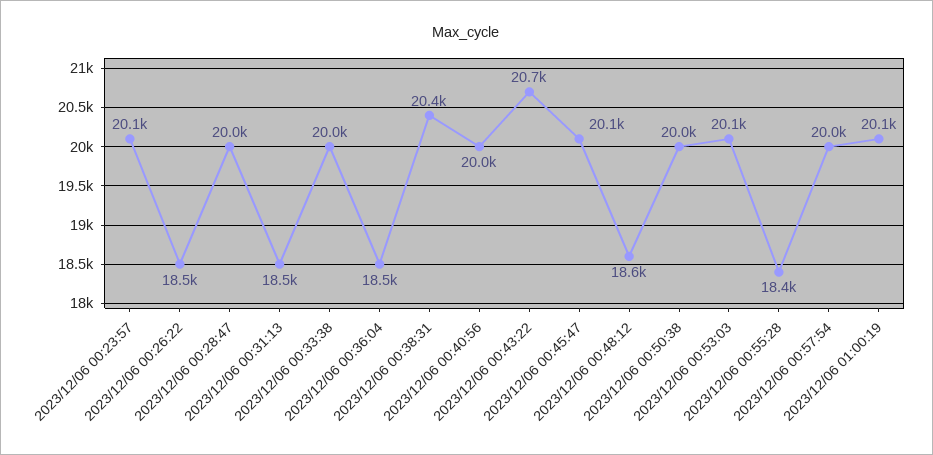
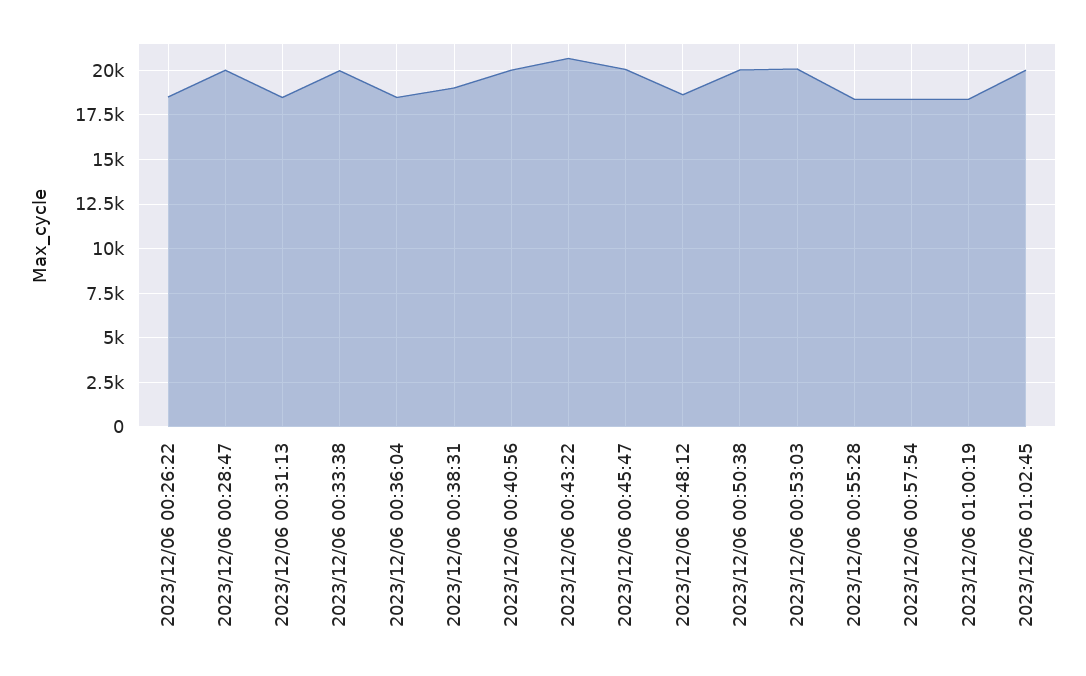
2023/12/06 00:23:57: 20100 -> none
2023/12/06 00:38:31: 20400 -> 19000
2023/12/06 00:57:54: 20000 -> 18500
2023/12/06 01:00:19: 20100 -> 18500
2023/12/06 01:02:45: none -> 20000

